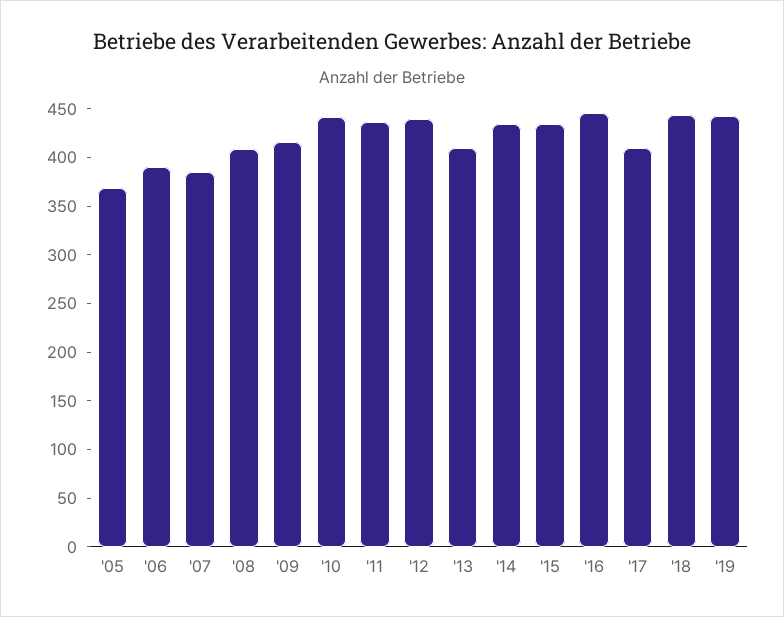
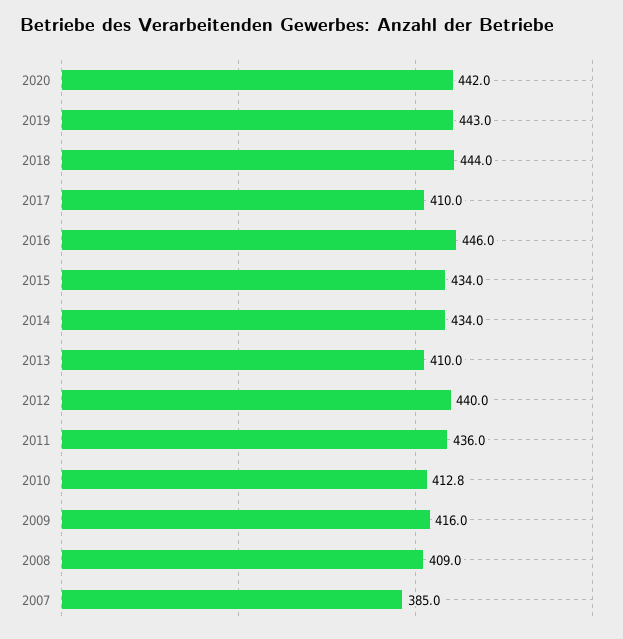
'05: 370 -> none
'06: 390 -> none
'10: 440 -> 412.8
2020: none -> 442

